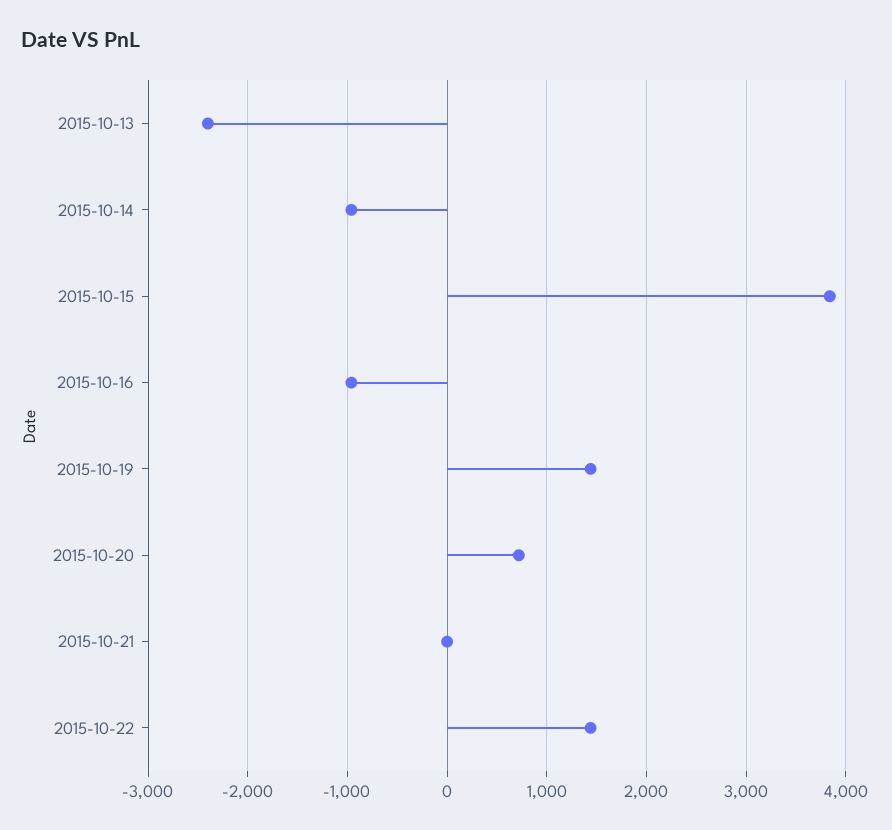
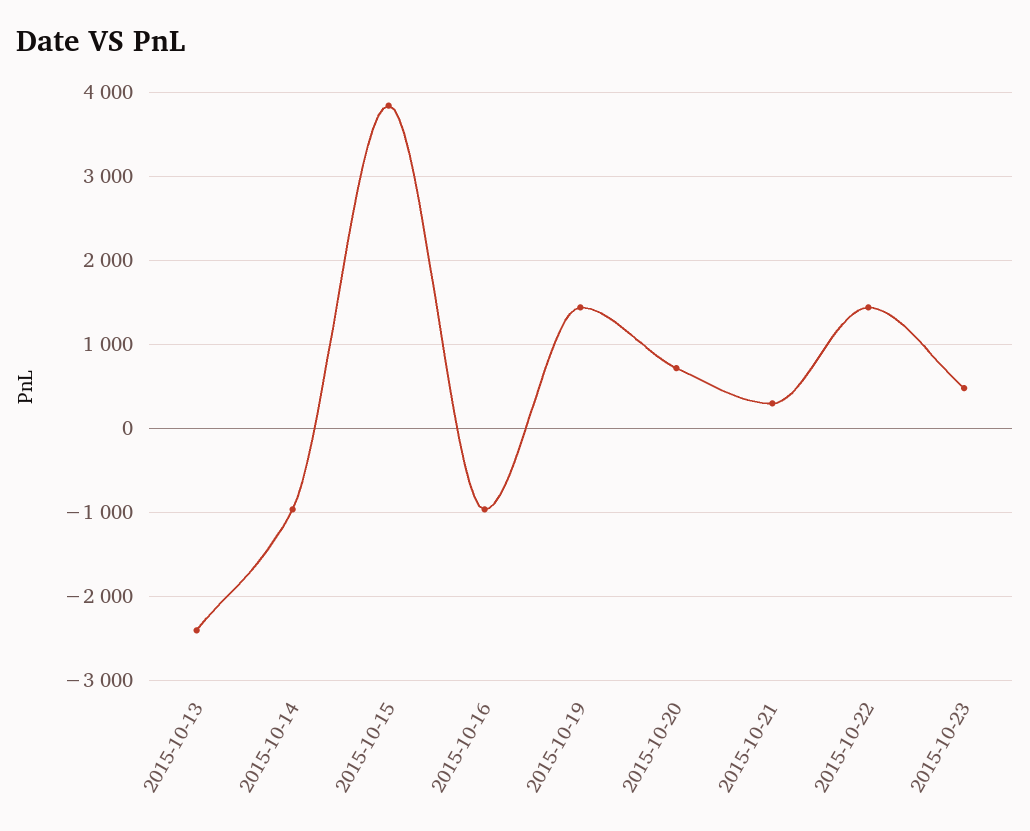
2015-10-21: 0 -> 300
2015-10-23: none -> 500

